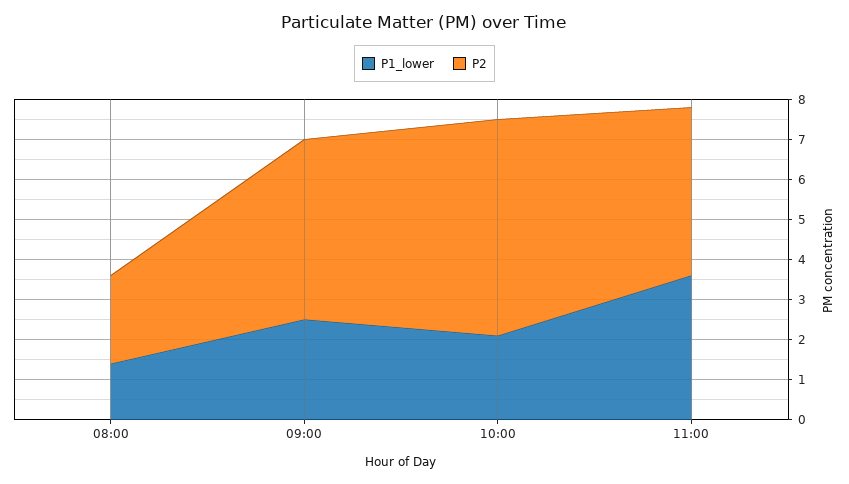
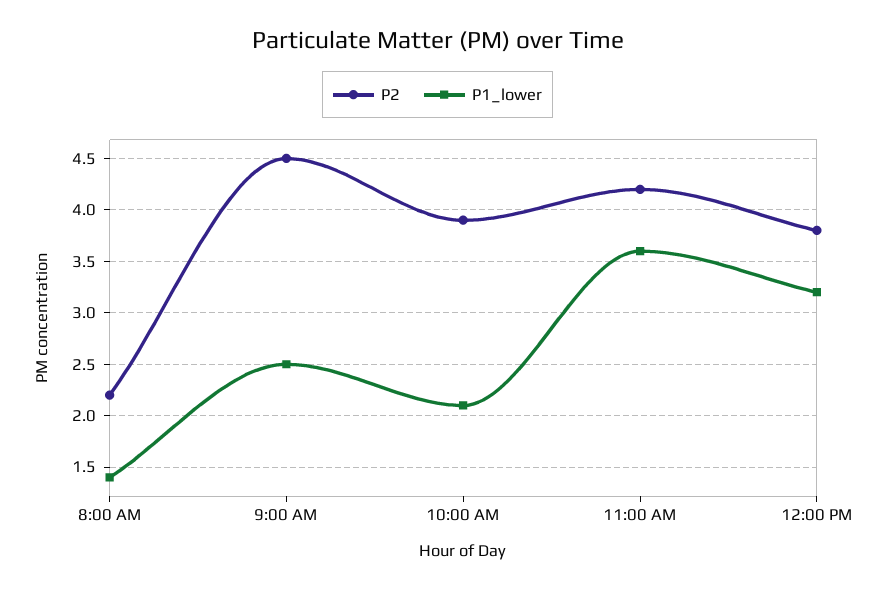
P2, 10:00: 5.5 -> 3.9
P2, 12:00 PM: none -> 3.8
P1_lower, 12:00 PM: none -> 3.2

